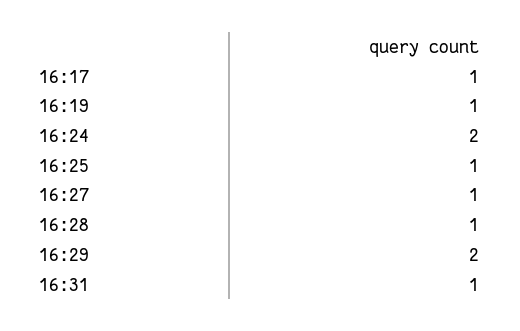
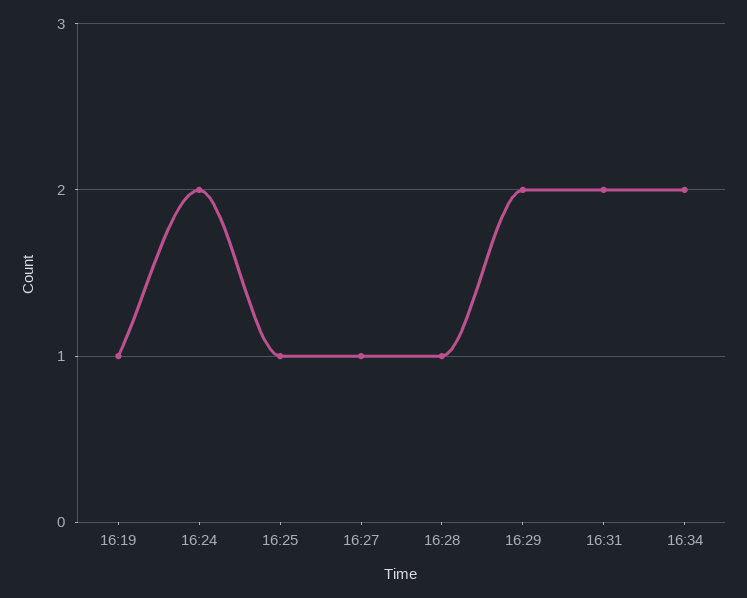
16:17: 1 -> none
16:31: 1 -> 2
16:34: none -> 2

